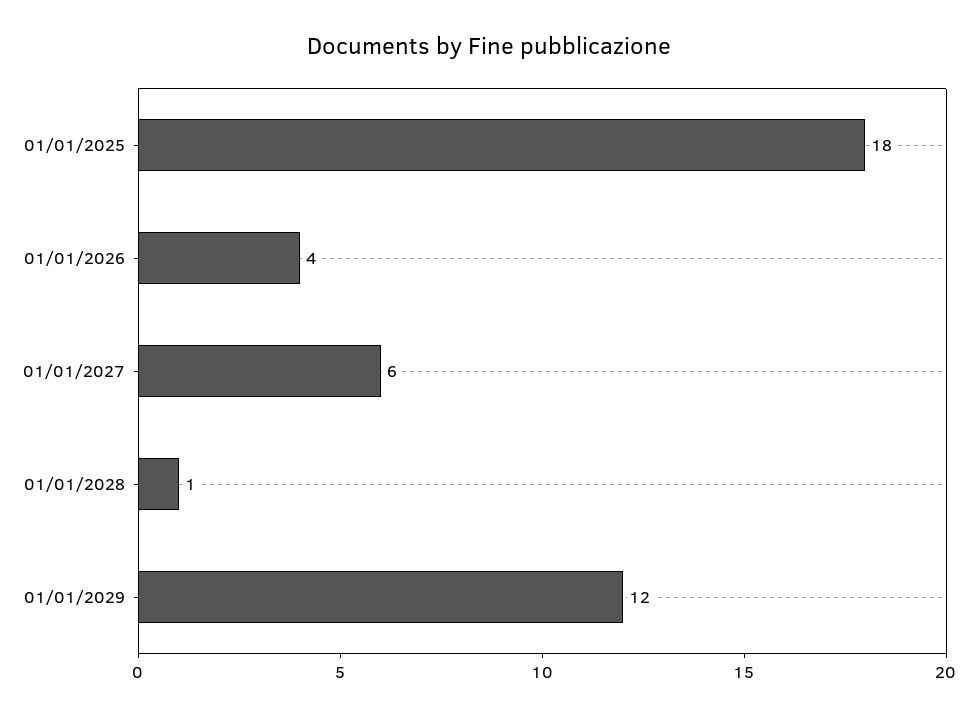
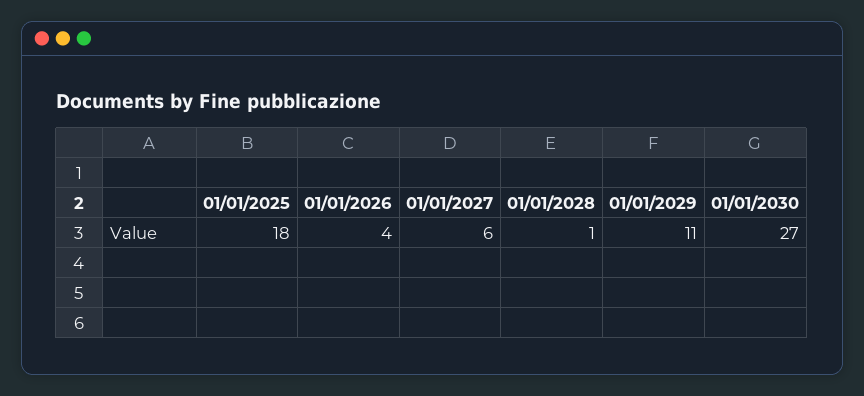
01/01/2029: 12 -> 11
01/01/2030: none -> 27

